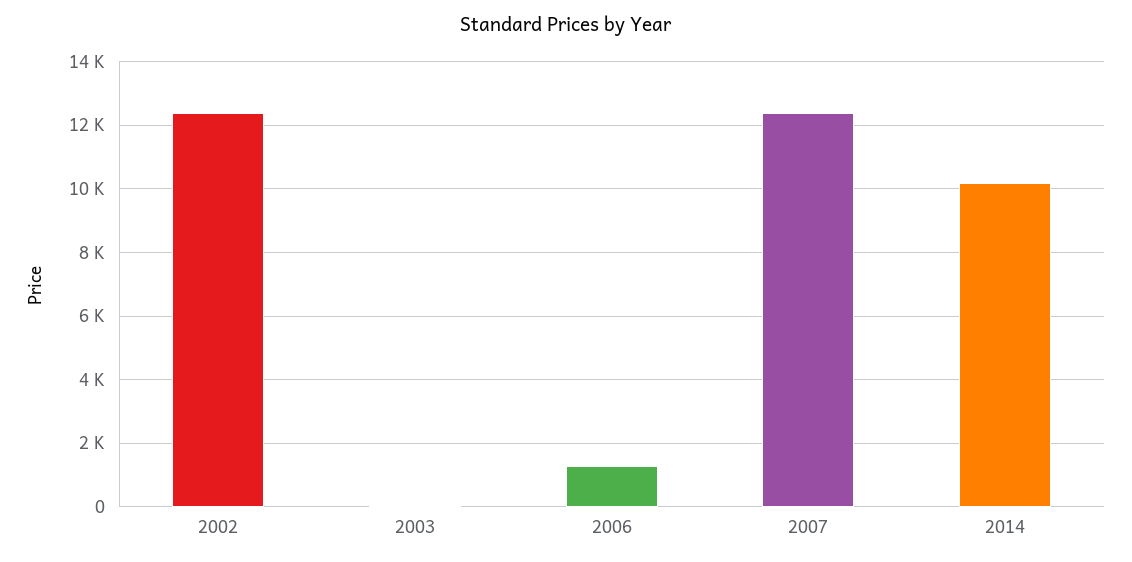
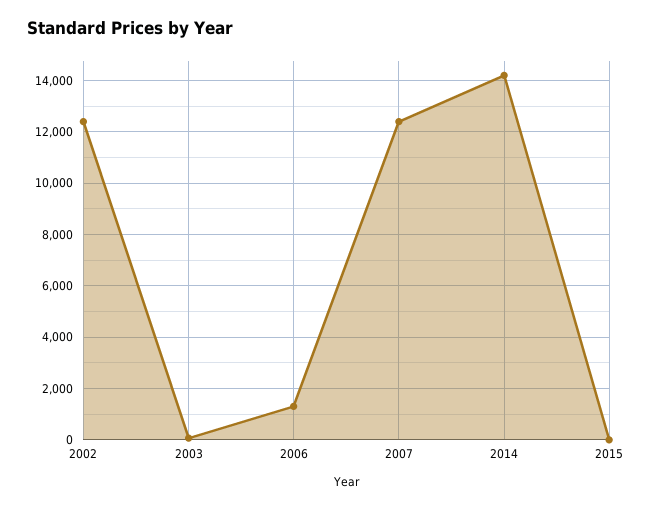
2014: 10200 -> 14250
2015: none -> 0

